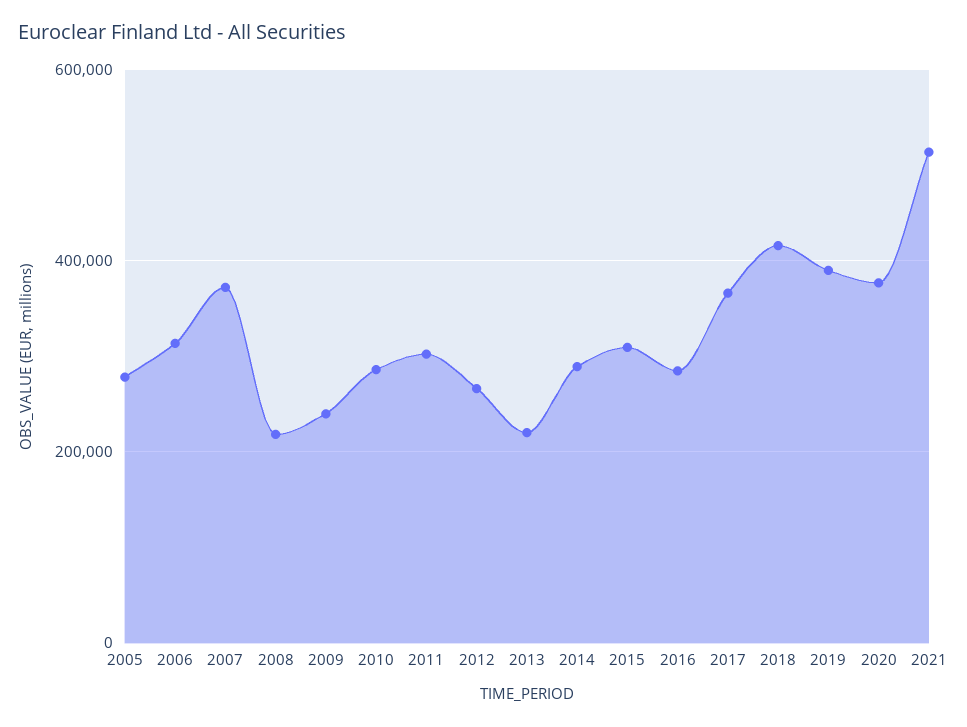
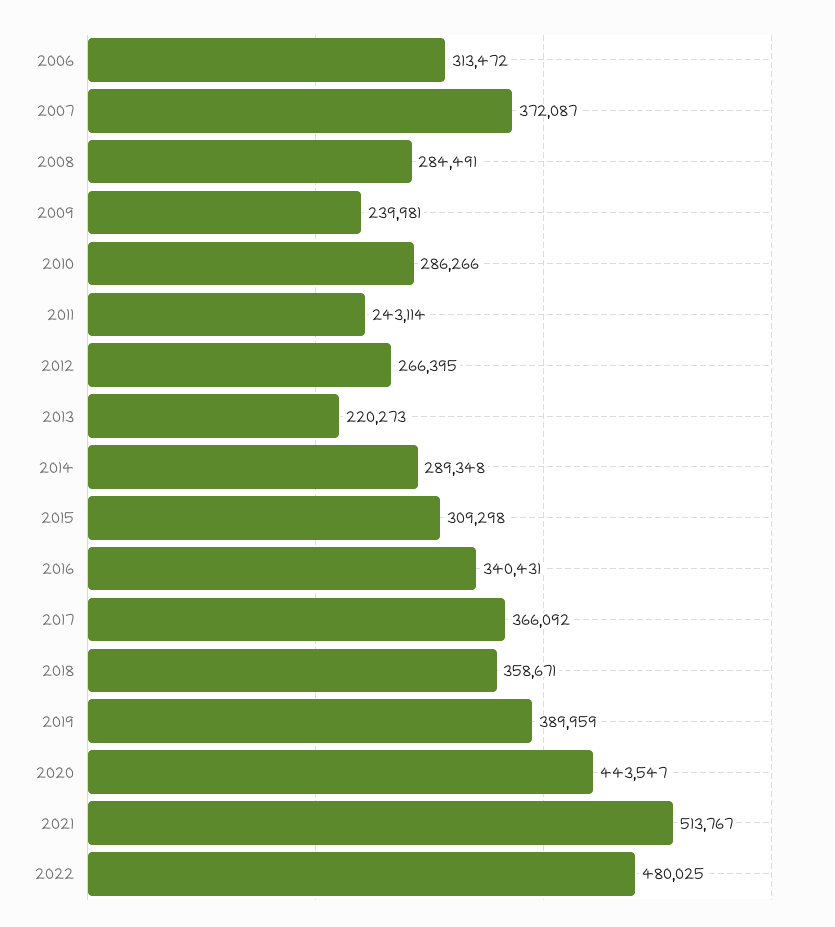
2005: 280000 -> none
2008: 220000 -> 284491
2011: 300000 -> 243114
2016: 280000 -> 340431
2018: 420000 -> 358671
2020: 380000 -> 443547
2022: none -> 480025

